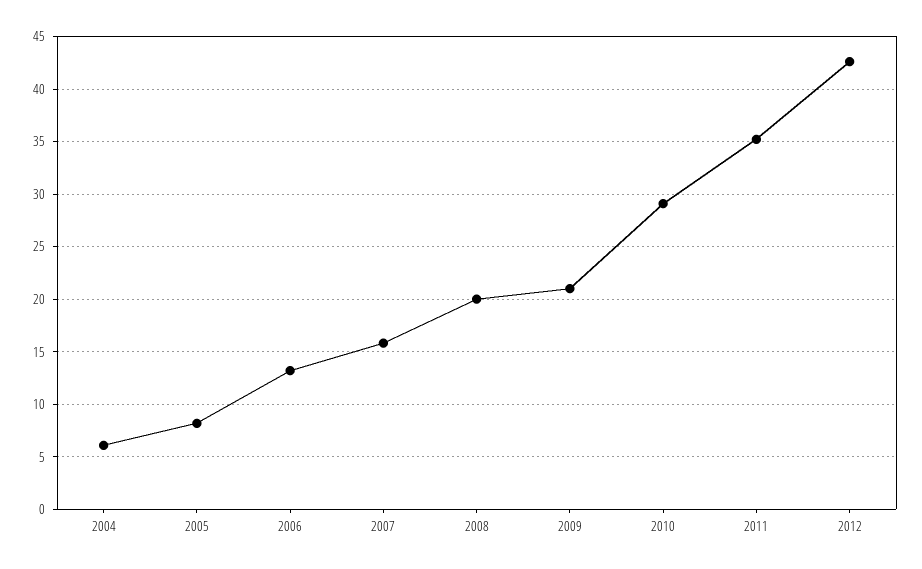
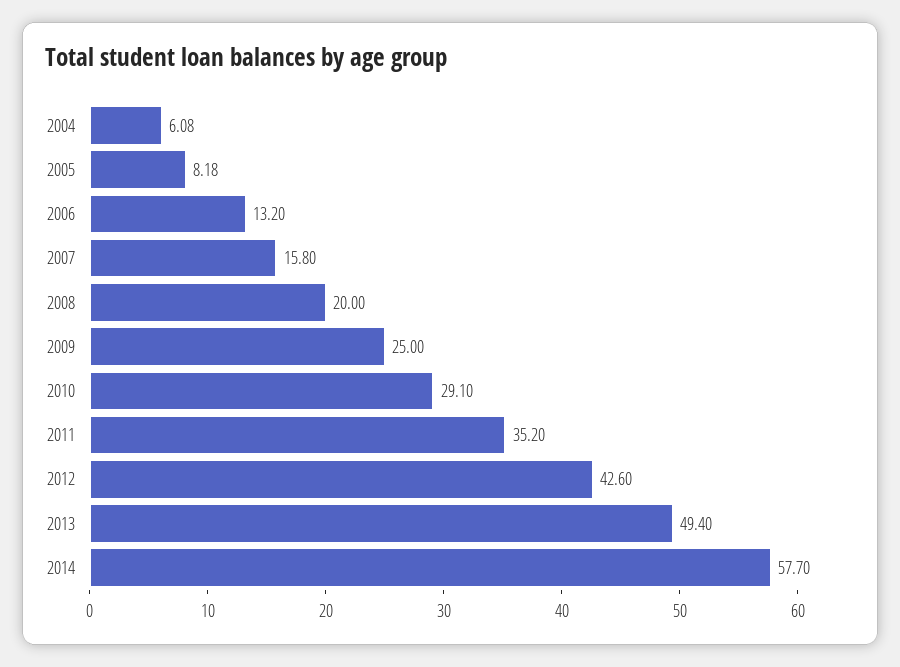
2009: 21 -> 25
2013: none -> 49.4
2014: none -> 57.7

